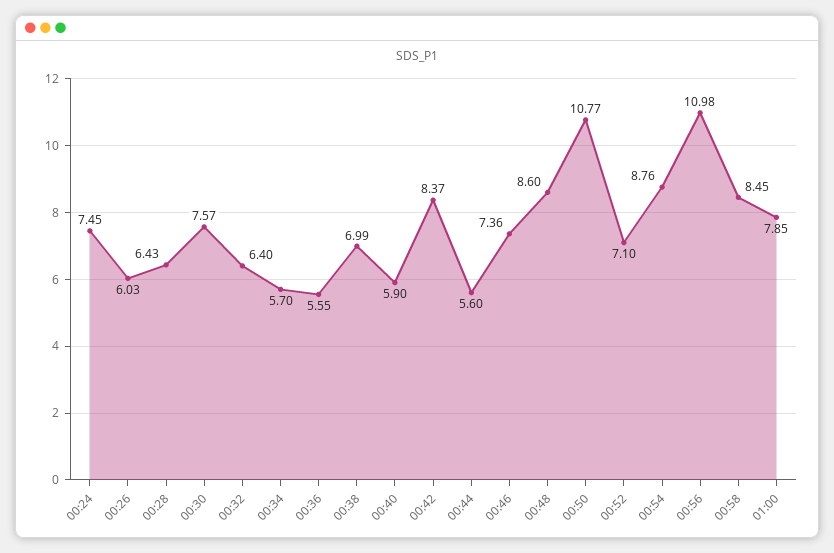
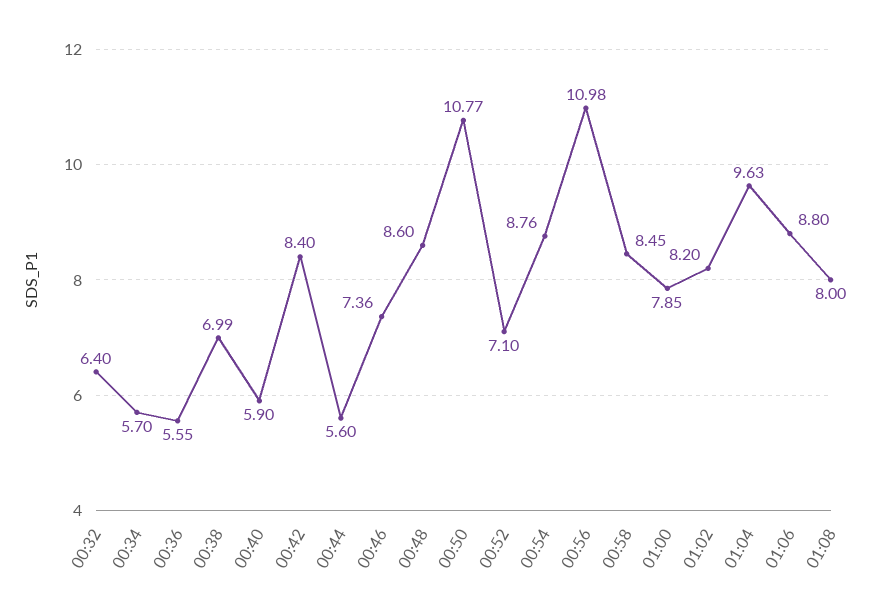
00:24: 7.45 -> none
00:26: 6.03 -> none
00:28: 6.43 -> none
00:30: 7.57 -> none
00:42: 8.37 -> 8.4
01:02: none -> 8.2
01:04: none -> 9.63
01:06: none -> 8.8
01:08: none -> 8

